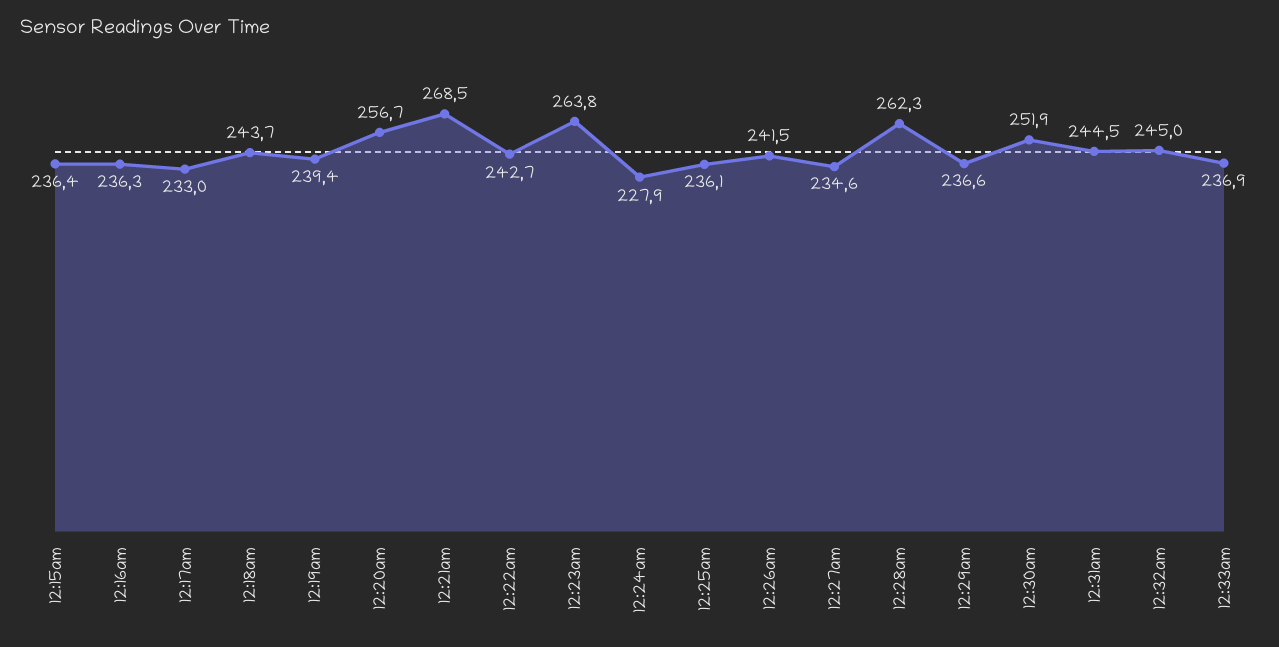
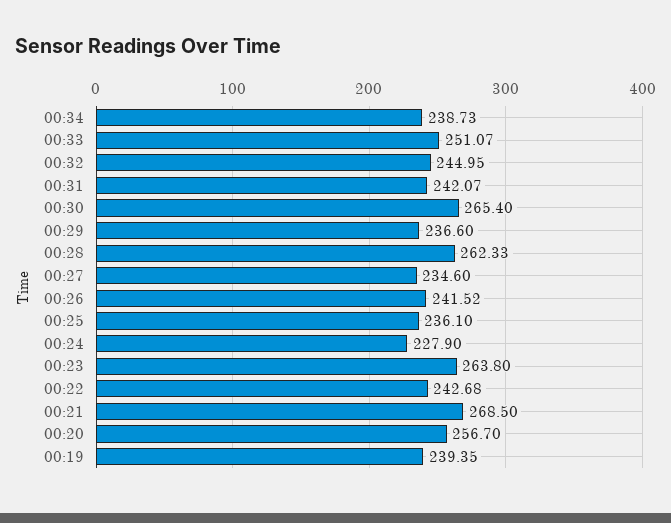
12:15am: 236.4 -> none
12:16am: 236.3 -> none
12:17am: 233 -> none
12:18am: 243.7 -> none
12:30am: 251.9 -> 265.4
12:31am: 244.5 -> 242.07
12:33am: 236.9 -> 251.07
00:34: none -> 238.73

